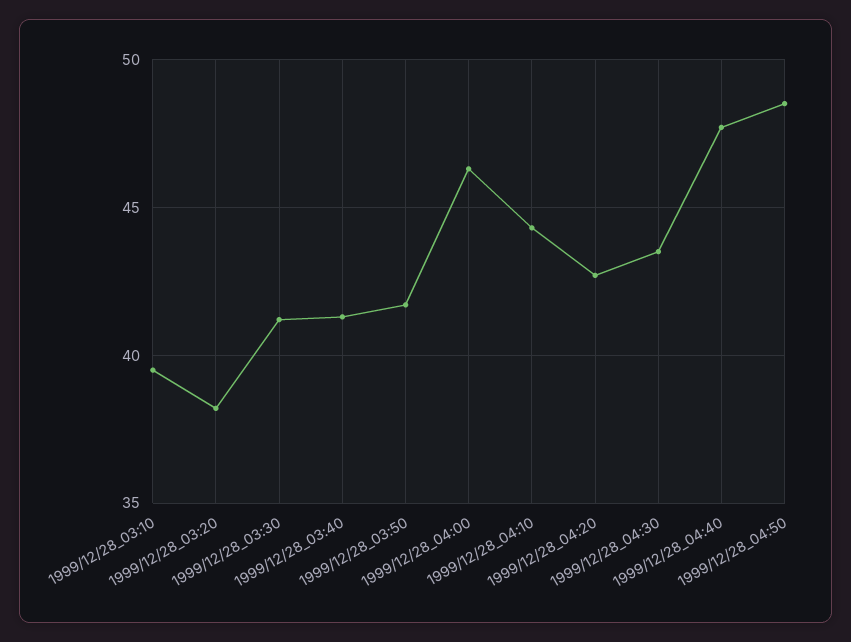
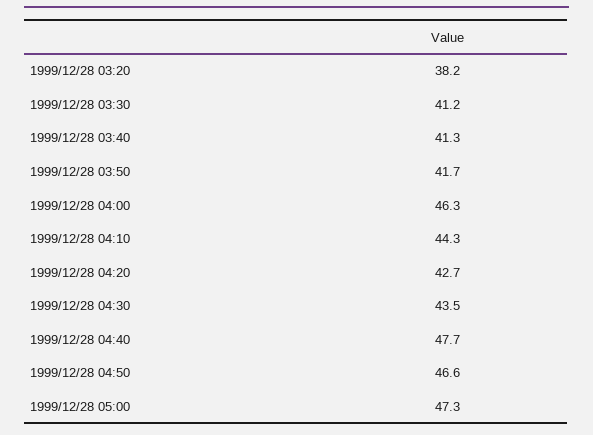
1999/12/28_03:10: 39.5 -> none
1999/12/28_04:50: 48.5 -> 46.6
1999/12/28 05:00: none -> 47.3

